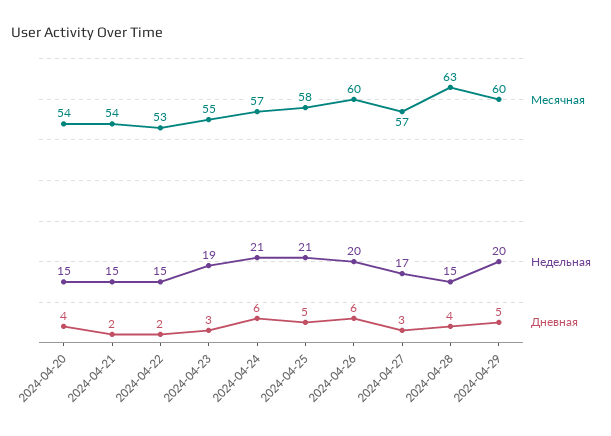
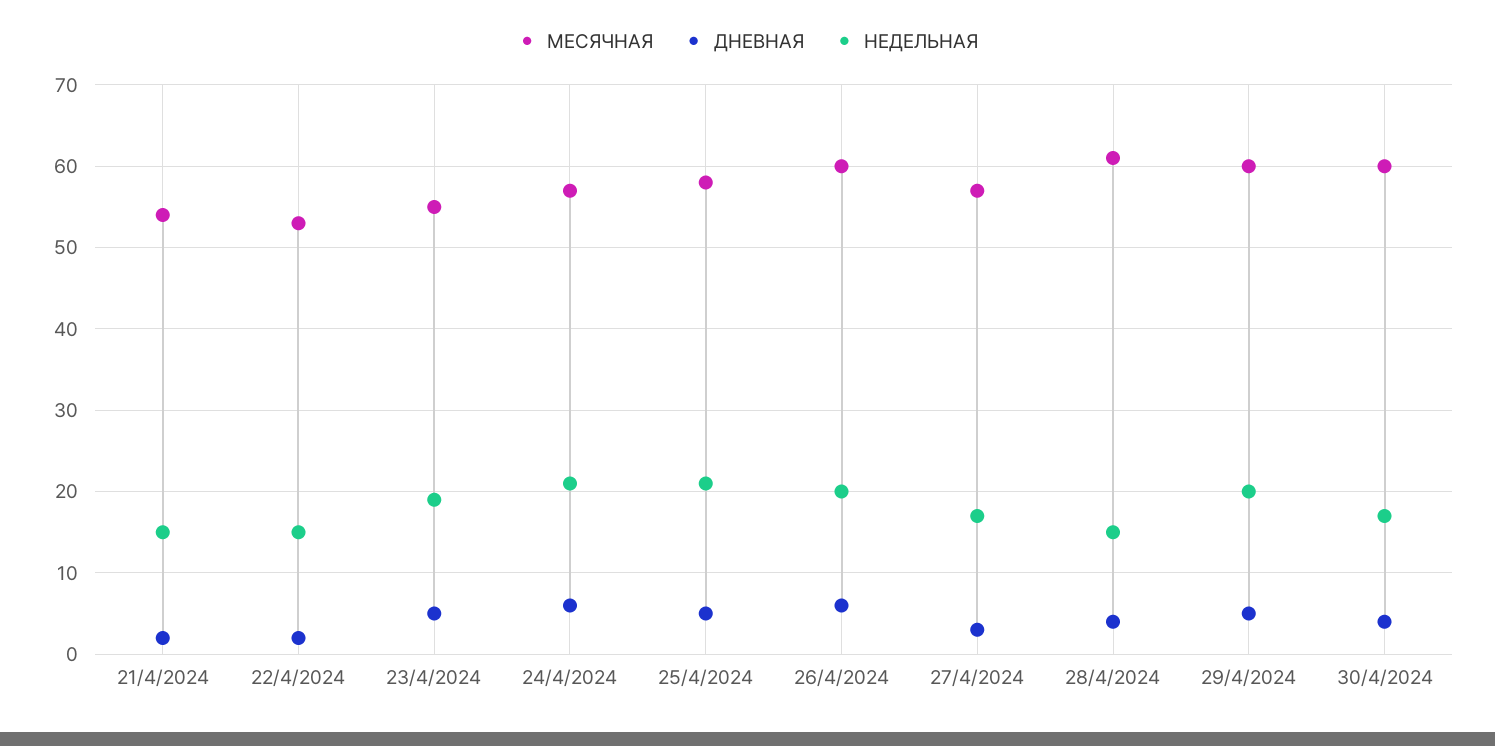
Месячная, 2024-04-20: 54 -> none
Недельная, 2024-04-20: 15 -> none
Дневная, 2024-04-20: 4 -> none
Дневная, 2024-04-23: 3 -> 5
Месячная, 2024-04-28: 63 -> 61
Месячная, 30/4/2024: none -> 60
Дневная, 30/4/2024: none -> 4
Недельная, 30/4/2024: none -> 17

